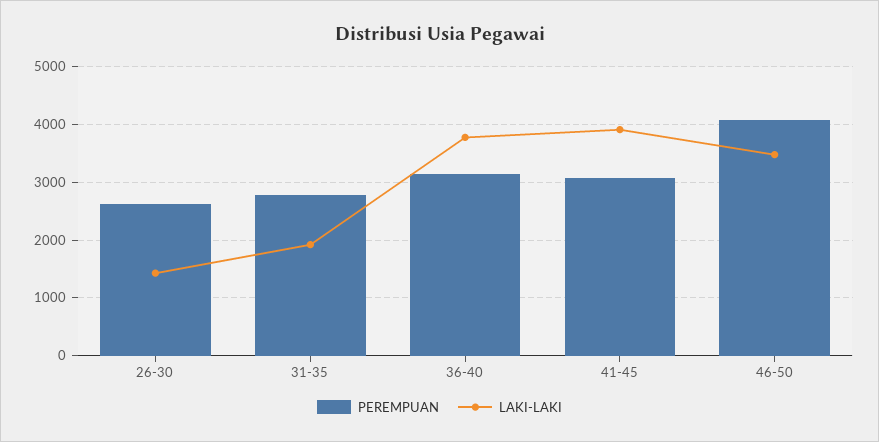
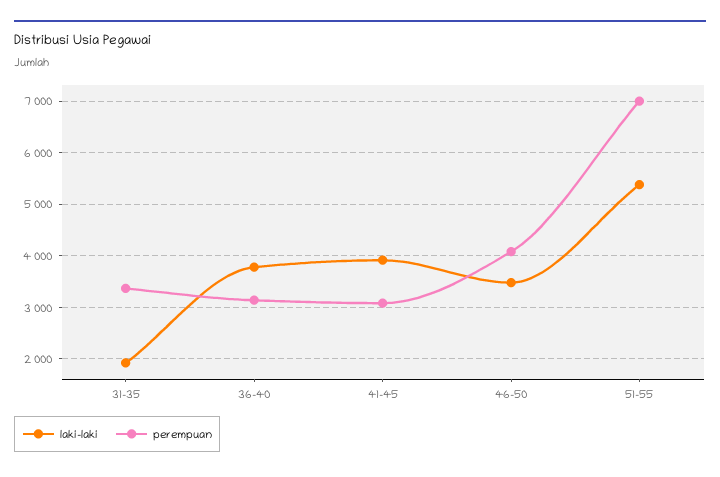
PEREMPUAN, 26-30: 2600 -> none
LAKI-LAKI, 26-30: 1400 -> none
PEREMPUAN, 31-35: 2800 -> 3400
LAKI-LAKI, 51-55: none -> 5400
PEREMPUAN, 51-55: none -> 7000

